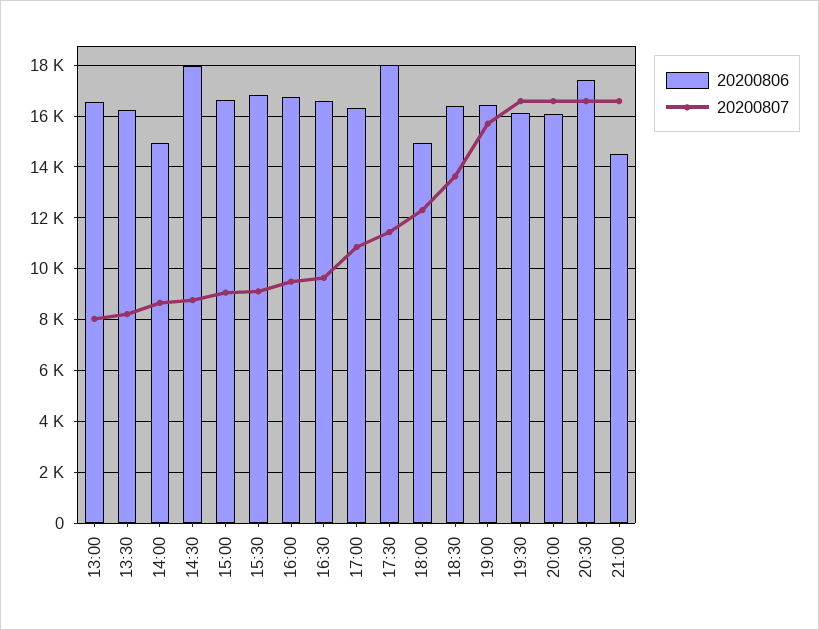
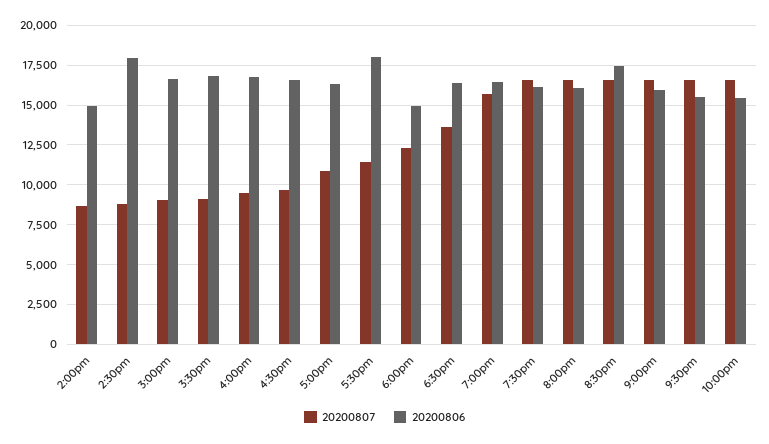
20200806, 13:00: 16500 -> none
20200807, 13:00: 8000 -> none
20200806, 13:30: 16250 -> none
20200807, 13:30: 8250 -> none
20200806, 21:00: 14500 -> 16000
20200807, 9:30pm: none -> 16500
20200806, 9:30pm: none -> 15500
20200807, 10:00pm: none -> 16500
20200806, 10:00pm: none -> 15500

